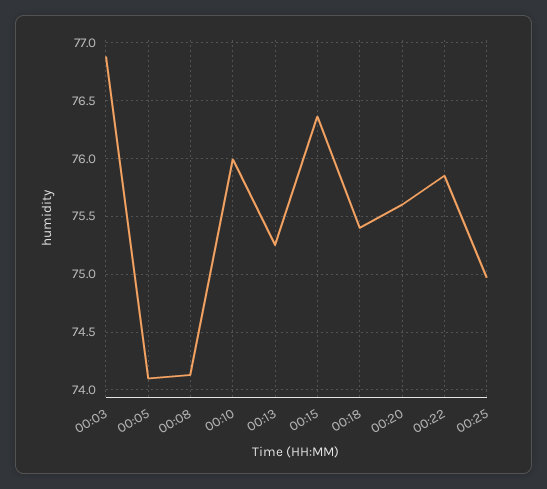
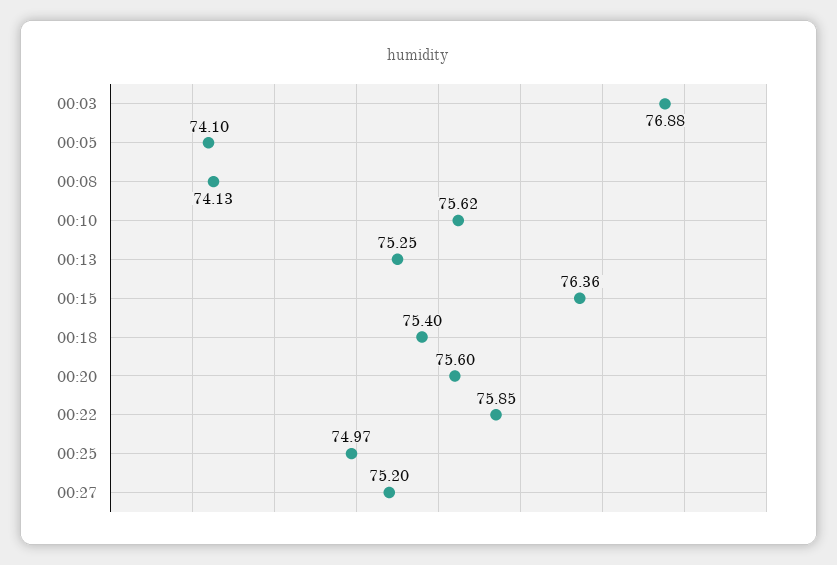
00:10: 76 -> 75.62
00:27: none -> 75.2

